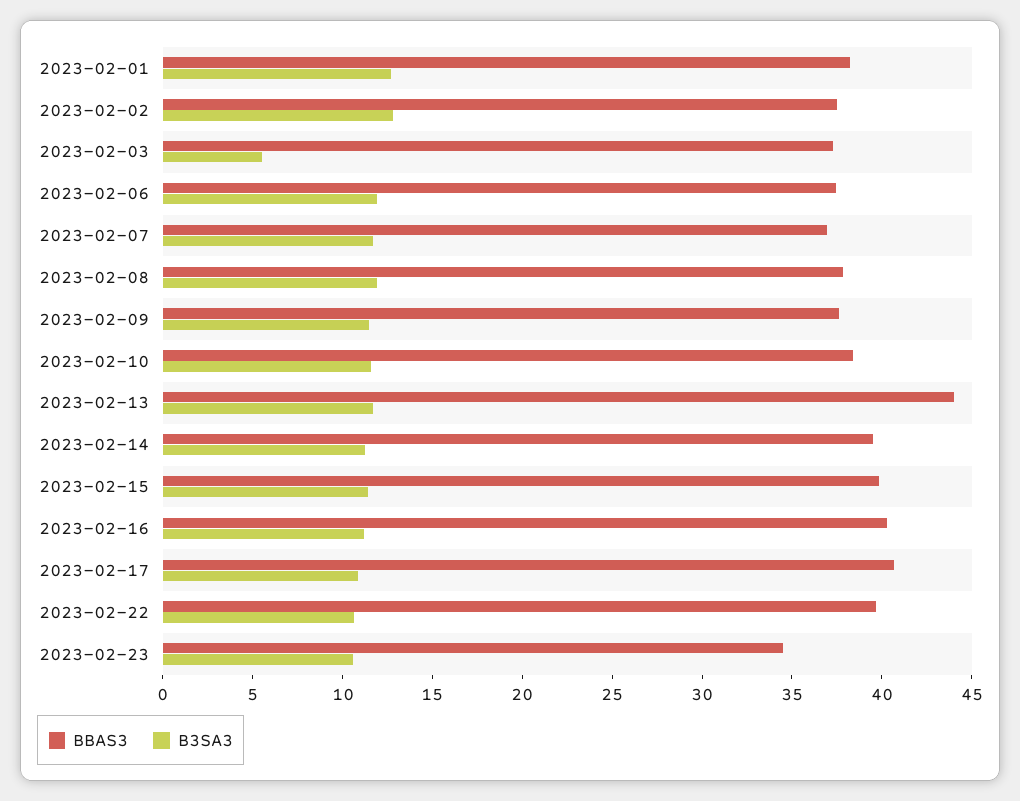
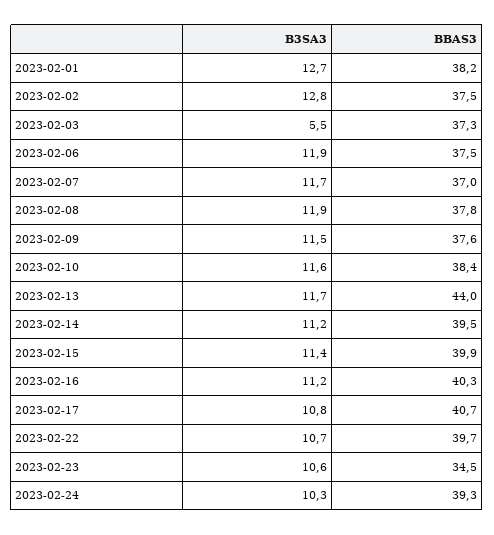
B3SA3, 2023-02-24: none -> 10.3
BBAS3, 2023-02-24: none -> 39.3

